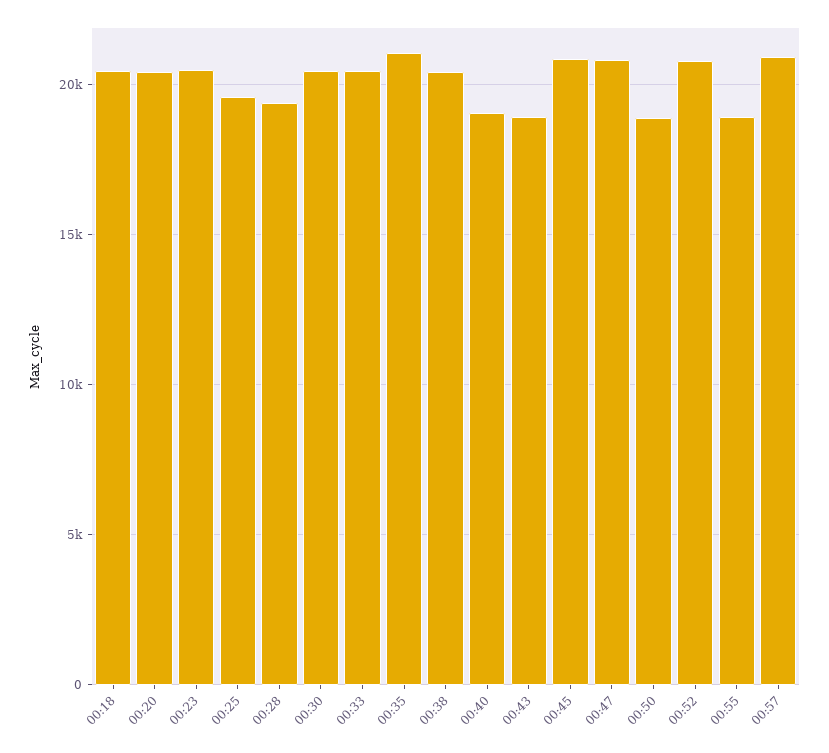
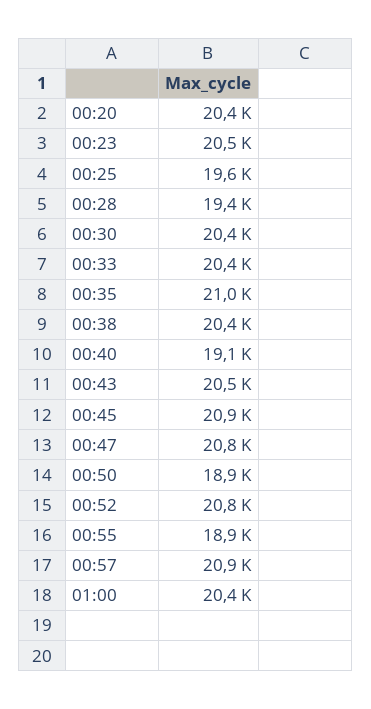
00:18: 20500 -> none
00:43: 19000 -> 20500
01:00: none -> 20400

